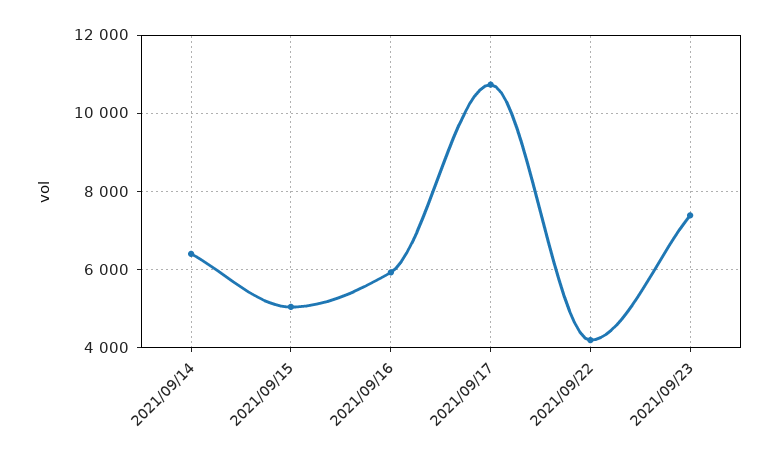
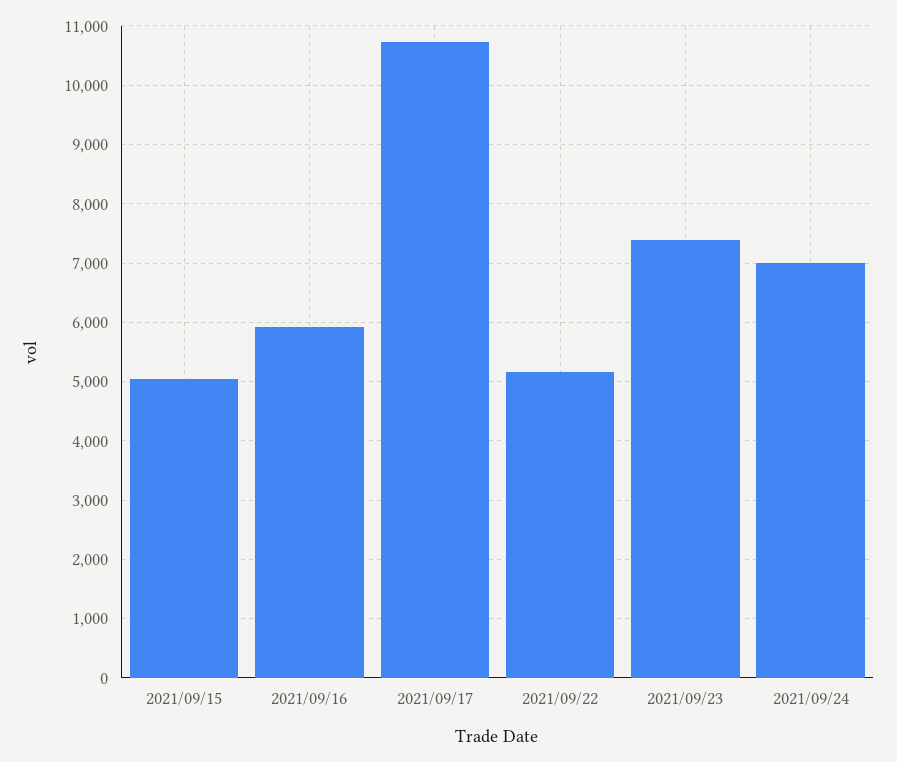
2021/09/14: 6400 -> none
2021/09/22: 4200 -> 5200
2021/09/24: none -> 7000

